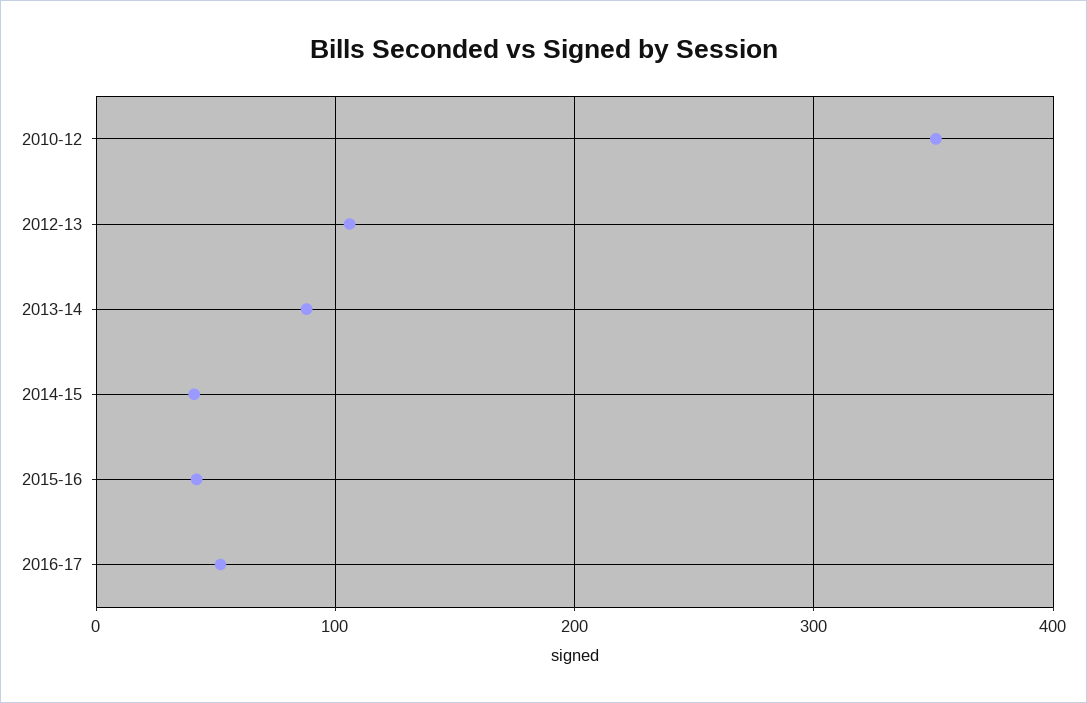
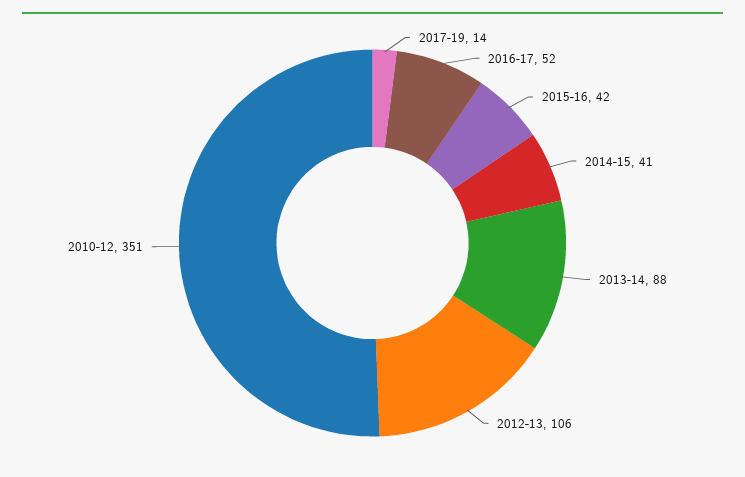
2017-19: none -> 14

